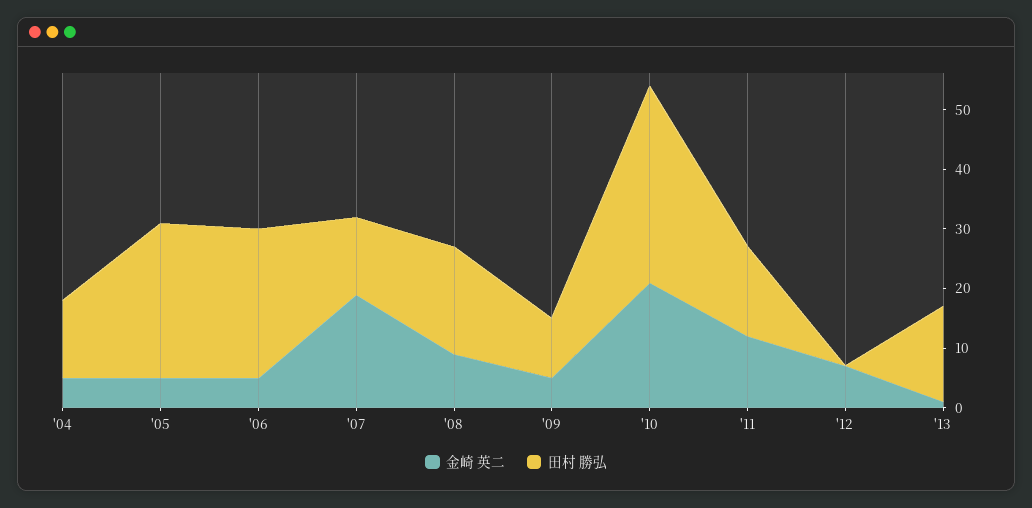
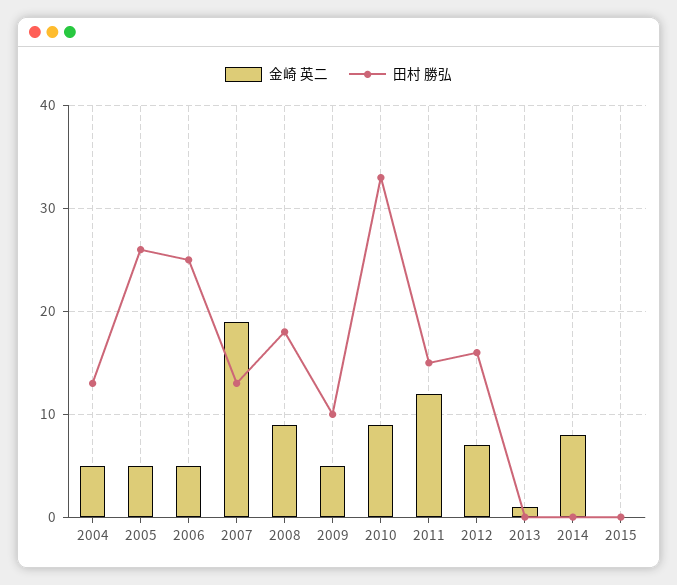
金崎 英二, '10: 20 -> 9
田村 勝弘, '12: 0 -> 16
田村 勝弘, '13: 15 -> 0
金崎 英二, 2014: none -> 8
田村 勝弘, 2014: none -> 0
金崎 英二, 2015: none -> 0
田村 勝弘, 2015: none -> 0

